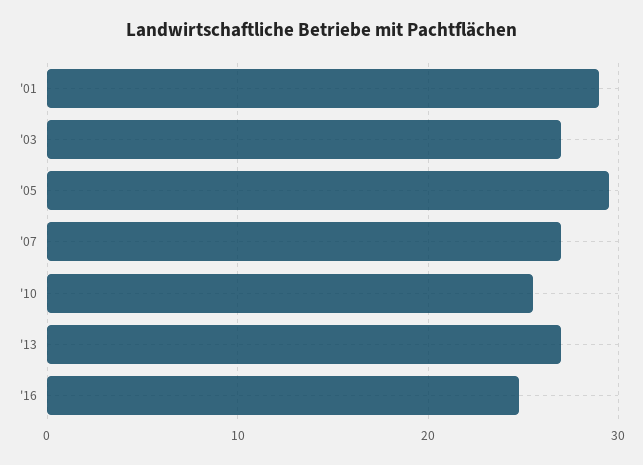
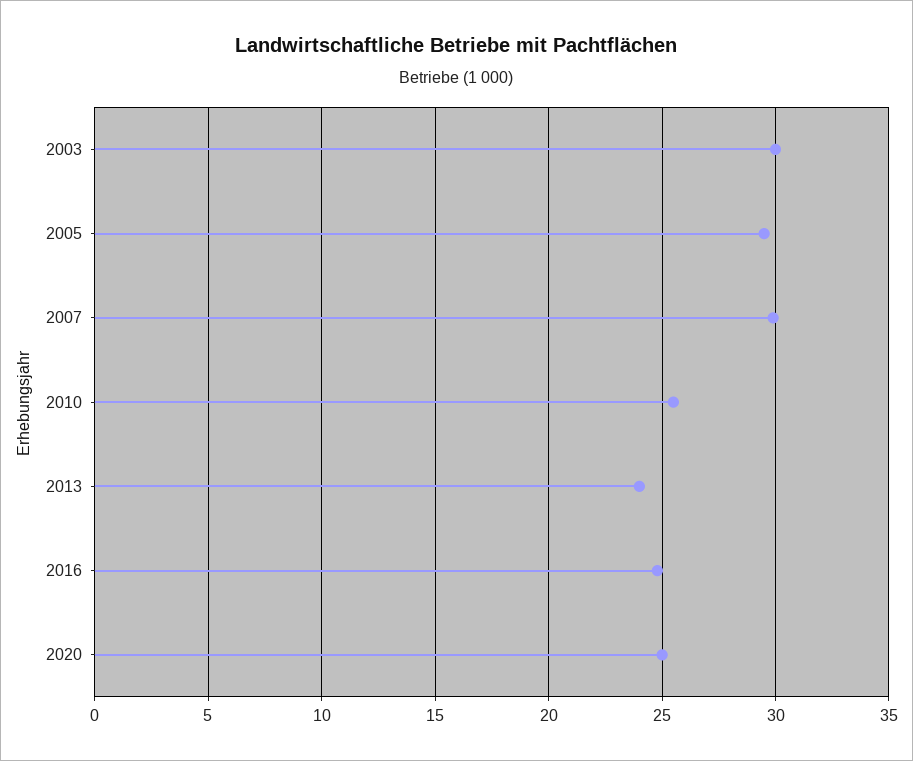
'01: 29 -> none
'03: 27 -> 30
'07: 27 -> 30
'13: 27 -> 24
2020: none -> 25

